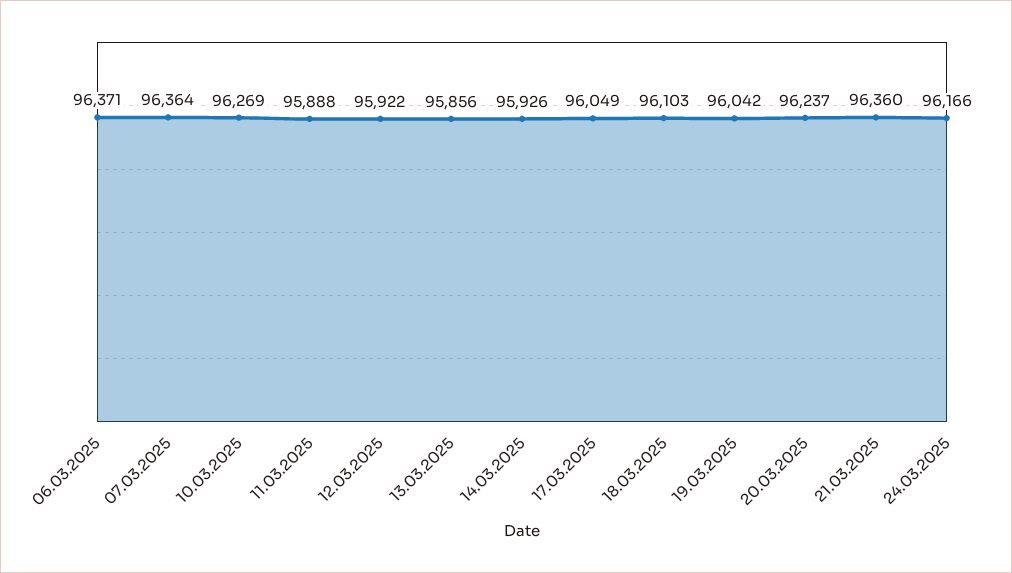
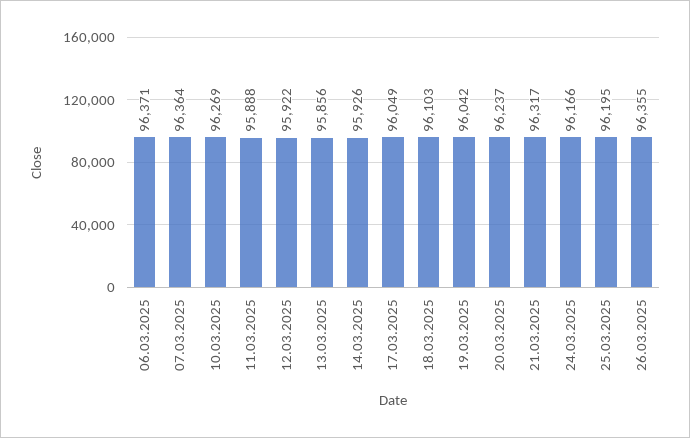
21.03.2025: 96360 -> 96317
25.03.2025: none -> 96195
26.03.2025: none -> 96355

